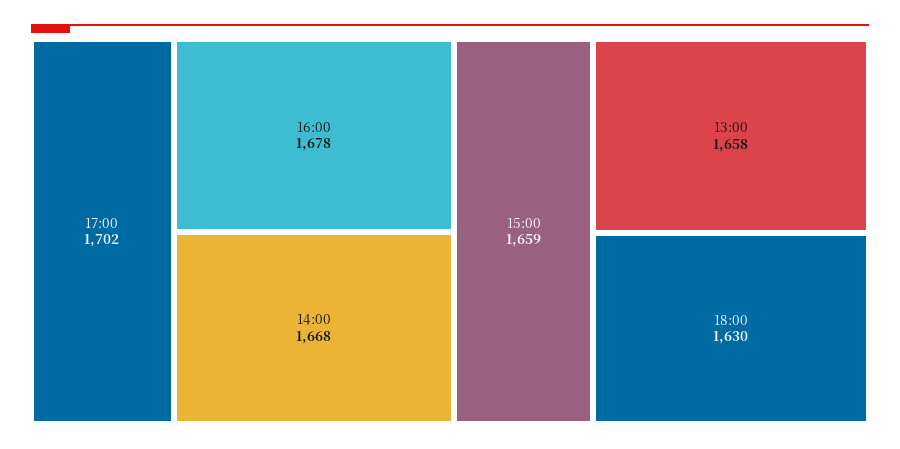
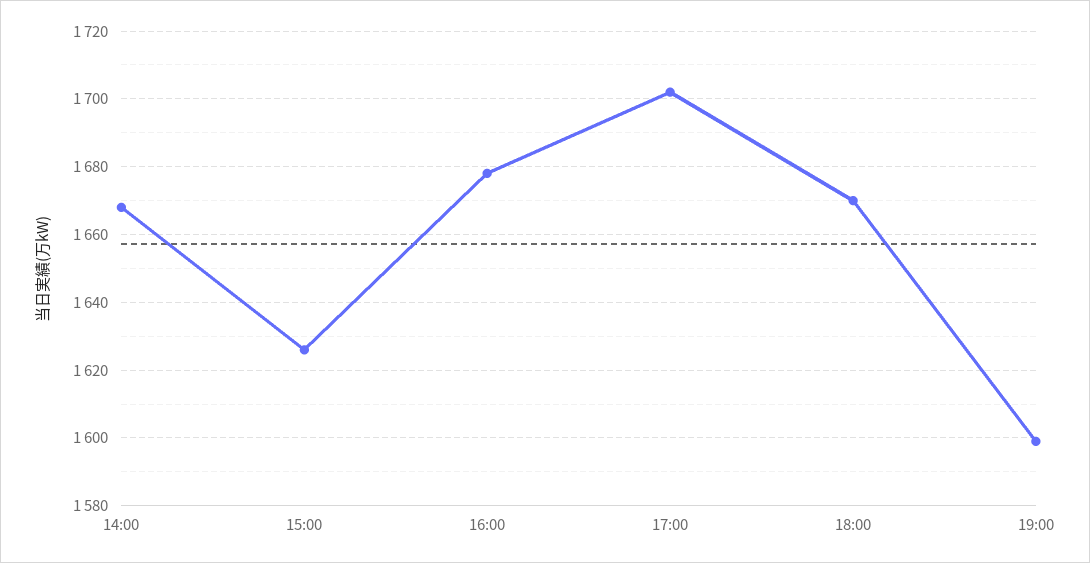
15:00: 1659 -> 1625
13:00: 1658 -> none
18:00: 1630 -> 1670
19:00: none -> 1600

